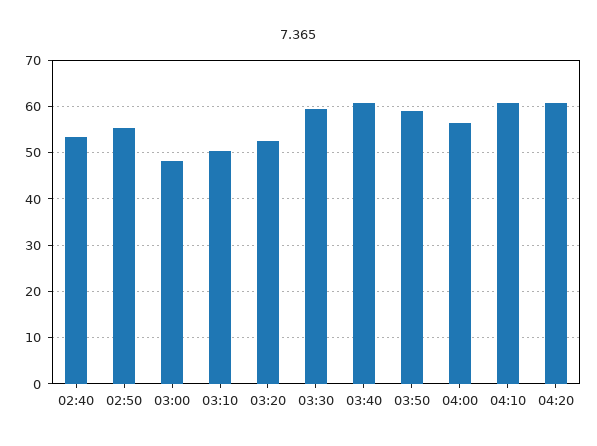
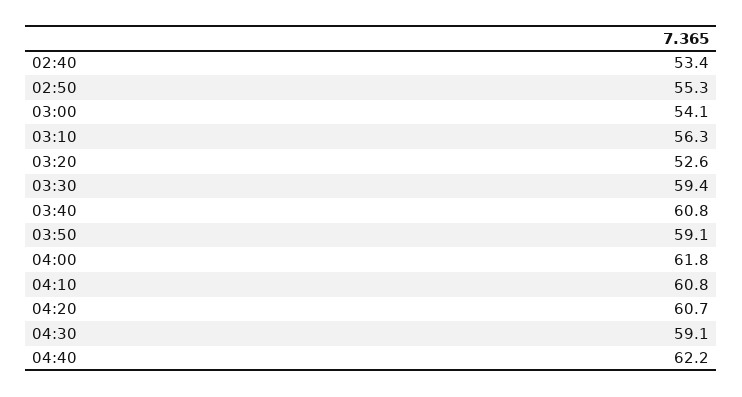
03:00: 48 -> 54.1
03:10: 50 -> 56.3
04:00: 56 -> 61.8
04:30: none -> 59.1
04:40: none -> 62.2

